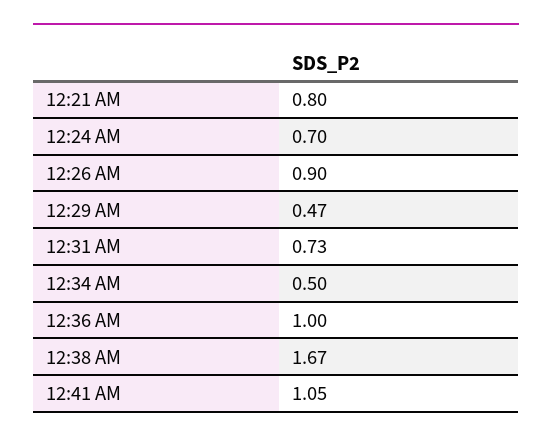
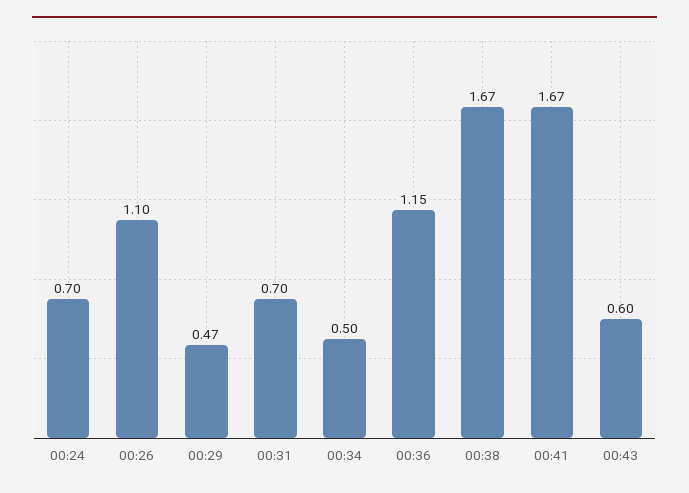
12:21 AM: 0.8 -> none
12:26 AM: 0.9 -> 1.1
12:31 AM: 0.73 -> 0.7
12:36 AM: 1 -> 1.15
12:41 AM: 1.05 -> 1.67
00:43: none -> 0.6

